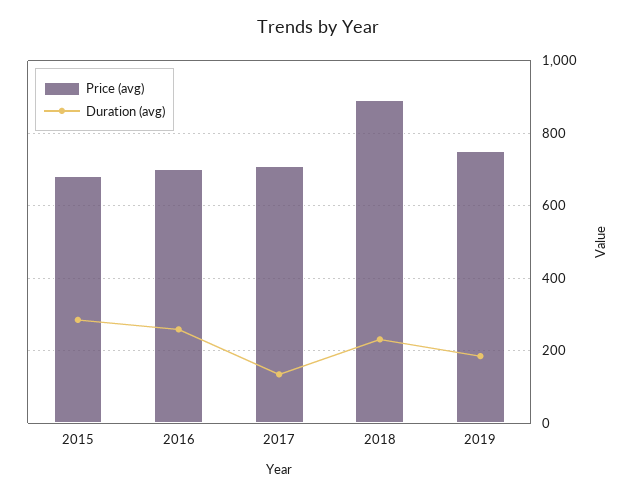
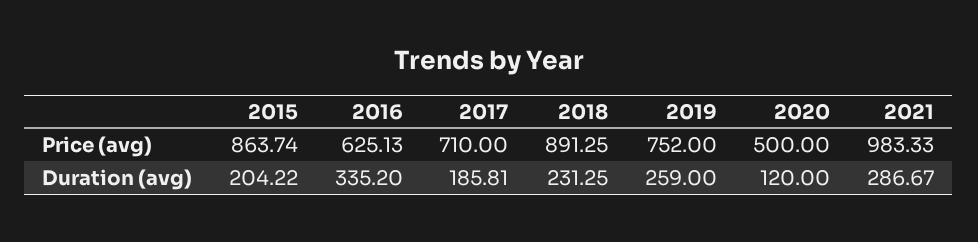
Price (avg), 2015: 680 -> 863.74
Duration (avg), 2015: 280 -> 204.22
Price (avg), 2016: 700 -> 625.13
Duration (avg), 2016: 260 -> 335.2
Duration (avg), 2017: 140 -> 185.81
Duration (avg), 2019: 180 -> 259
Price (avg), 2020: none -> 500
Price (avg), 2021: none -> 983.33
Duration (avg), 2020: none -> 120
Duration (avg), 2021: none -> 286.67

